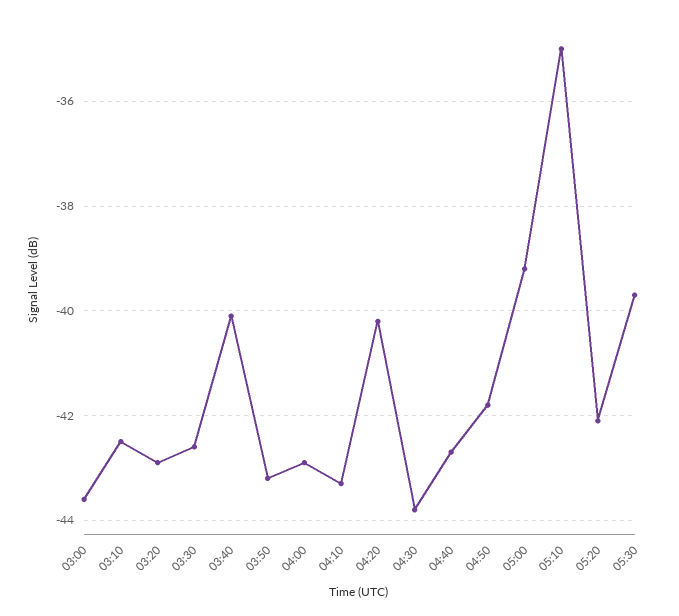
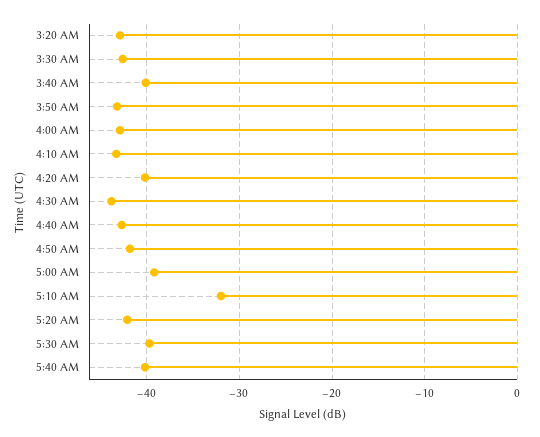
03:00: -43.5 -> none
03:10: -42.5 -> none
05:10: -35 -> -32
5:40 AM: none -> -40

